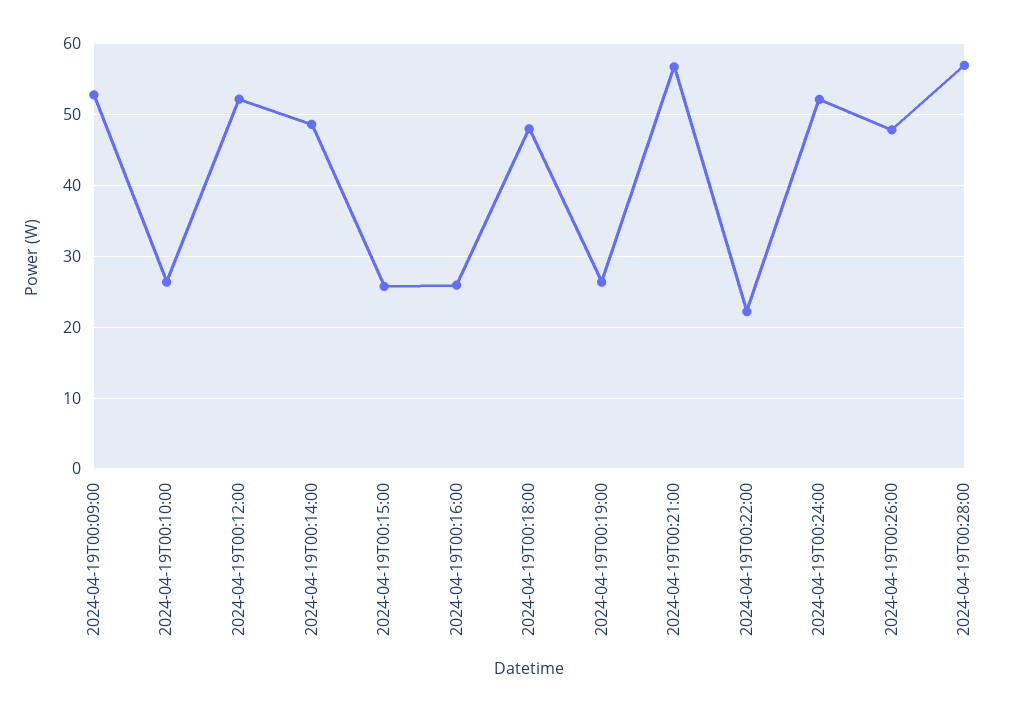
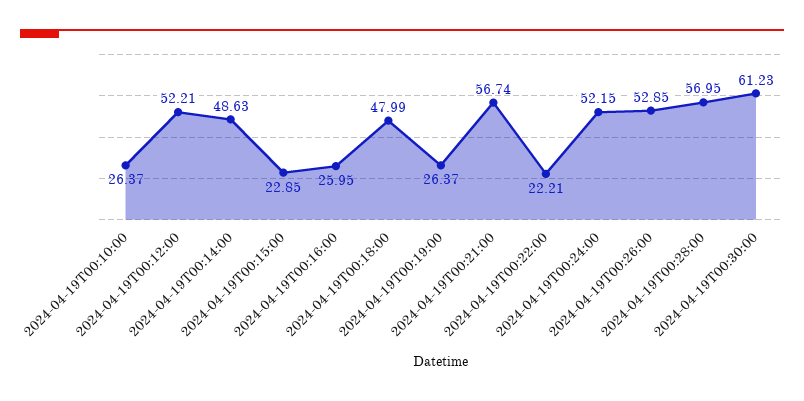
2024-04-19T00:09:00: 53 -> none
2024-04-19T00:15:00: 26 -> 22.85
2024-04-19T00:26:00: 48 -> 52.85
2024-04-19T00:30:00: none -> 61.23

